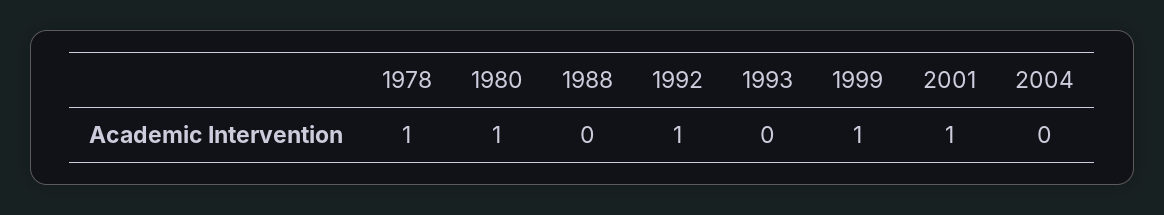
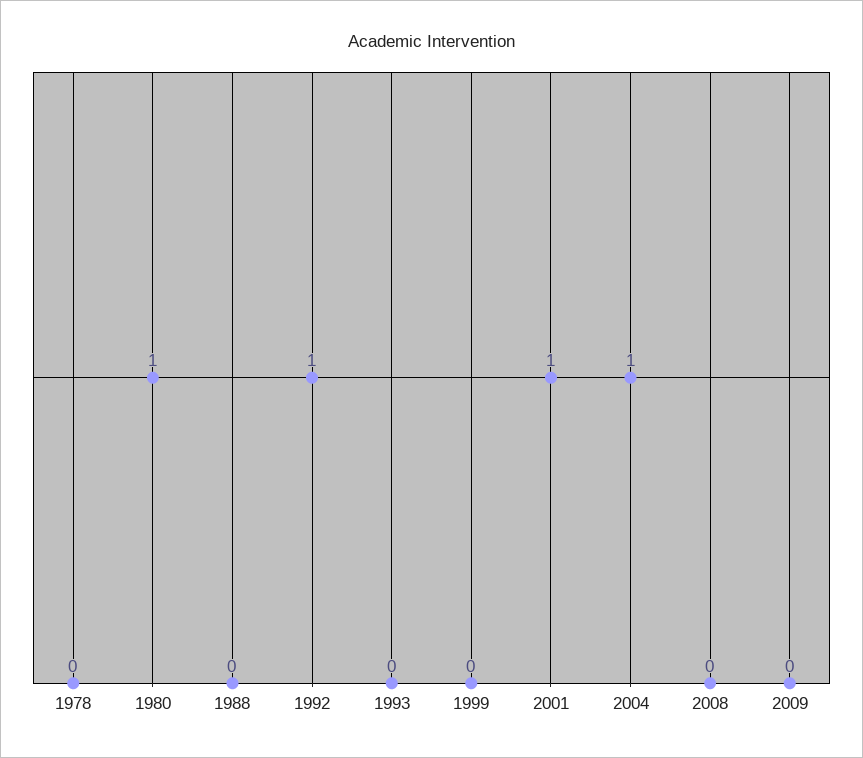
1978: 1 -> 0
1999: 1 -> 0
2004: 0 -> 1
2008: none -> 0
2009: none -> 0

